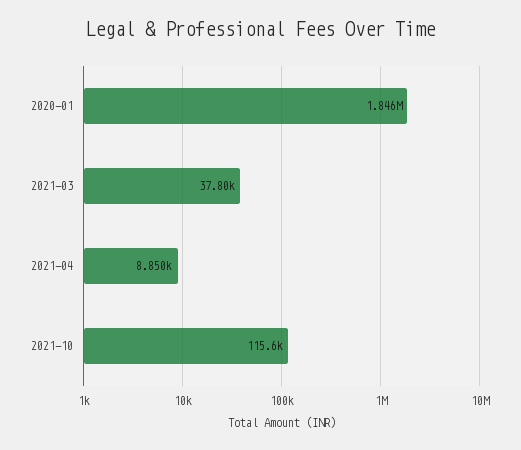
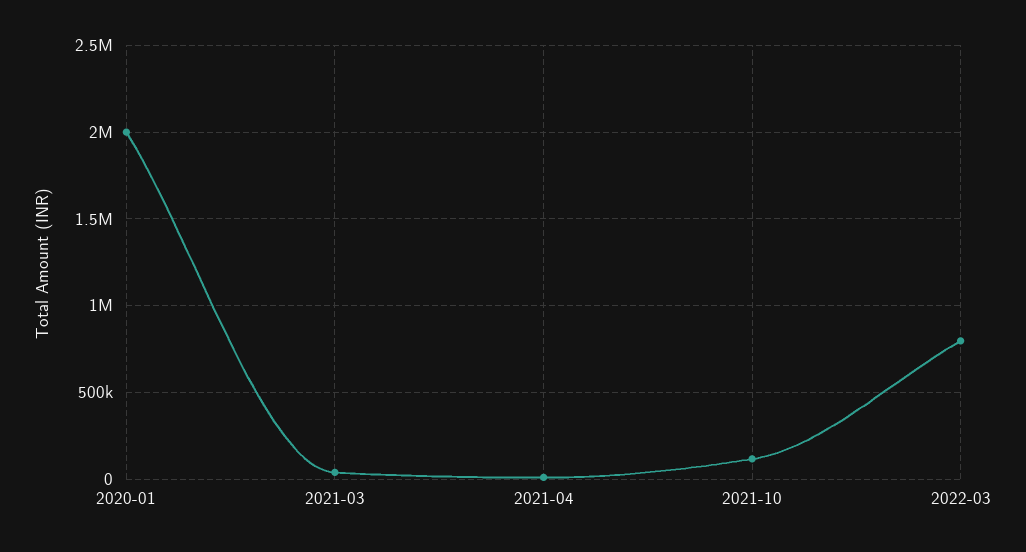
2020-01: 1846000 -> 2000000
2022-03: none -> 800000

